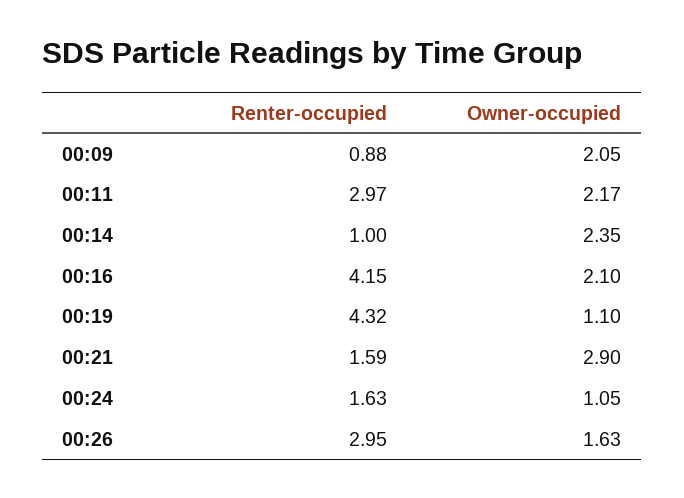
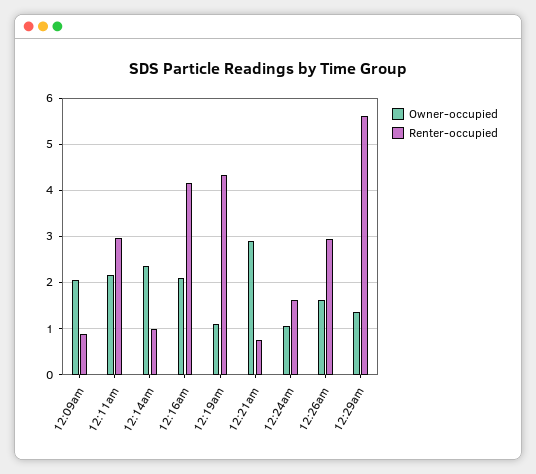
Renter-occupied, 00:21: 1.59 -> 0.8
Owner-occupied, 12:29am: none -> 1.4
Renter-occupied, 12:29am: none -> 5.6

